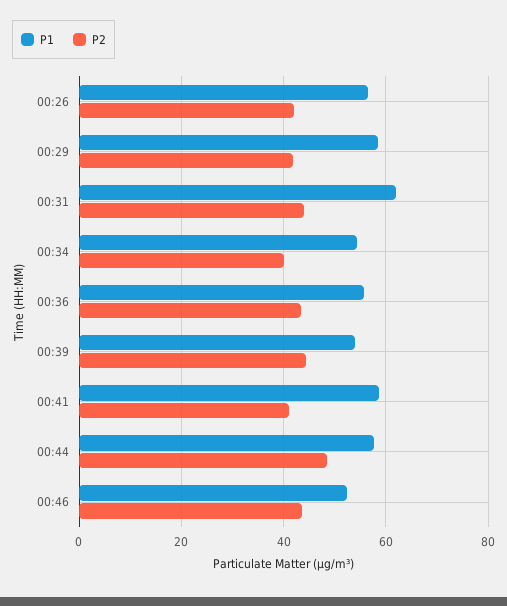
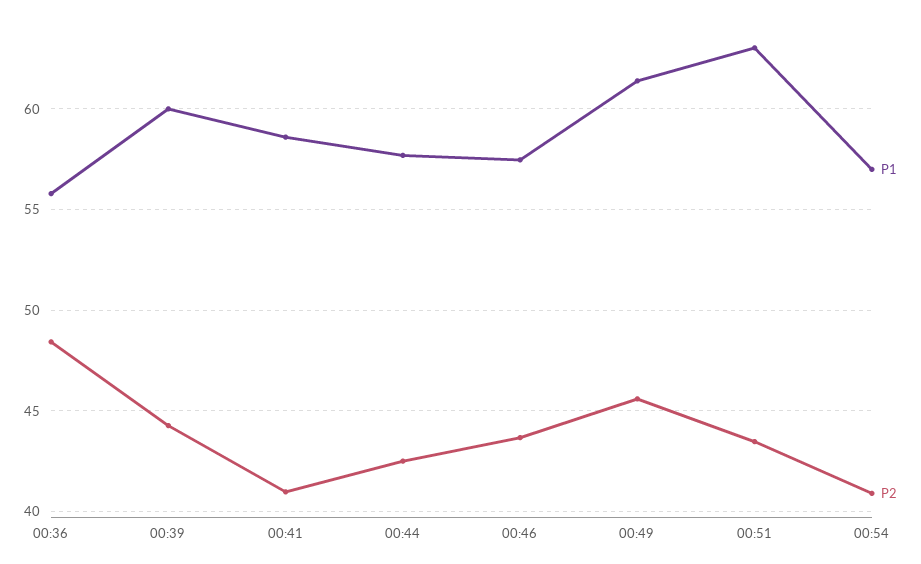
P1, 00:26: 56 -> none
P2, 00:26: 42 -> none
P1, 00:29: 58 -> none
P2, 00:29: 42 -> none
P1, 00:31: 62 -> none
P2, 00:31: 44 -> none
P1, 00:34: 54 -> none
P2, 00:34: 40 -> none
P2, 00:36: 44 -> 48.5
P1, 00:39: 54 -> 60
P2, 00:44: 48 -> 42.5
P1, 00:46: 52 -> 57.5
P1, 00:49: none -> 61.5
P2, 00:49: none -> 45.5
P1, 00:51: none -> 63
P2, 00:51: none -> 43.5
P1, 00:54: none -> 57
P2, 00:54: none -> 41

